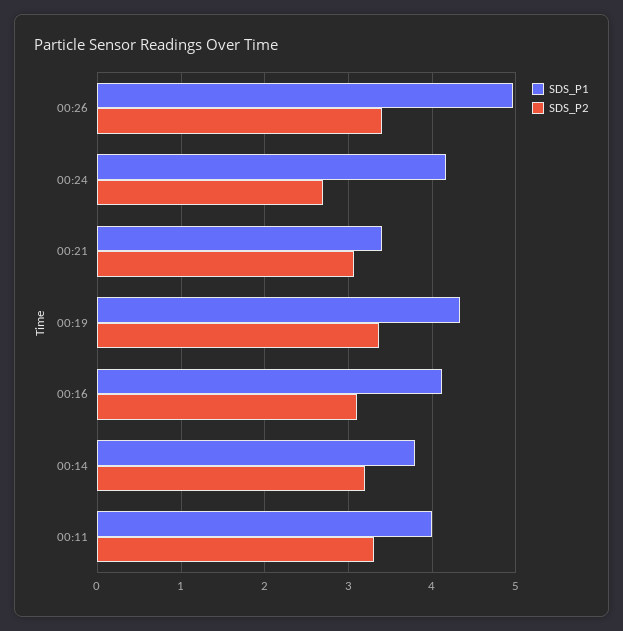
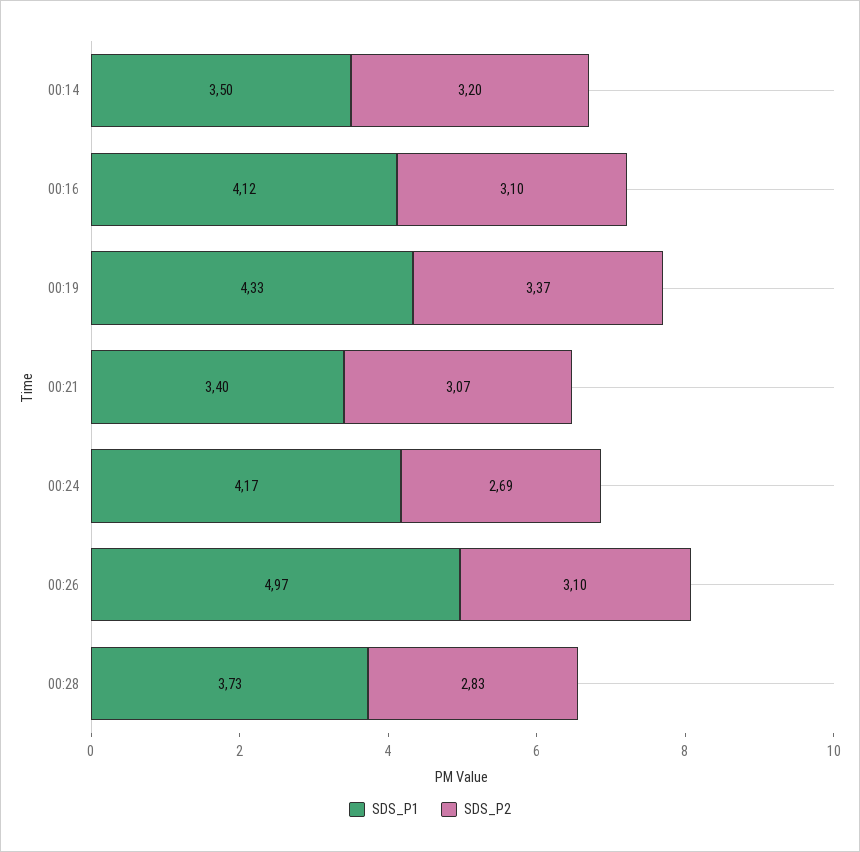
SDS_P2, 00:26: 3.4 -> 3.1
SDS_P1, 00:14: 3.8 -> 3.5
SDS_P1, 00:11: 4 -> none
SDS_P2, 00:11: 3.3 -> none
SDS_P1, 00:28: none -> 3.73
SDS_P2, 00:28: none -> 2.83

